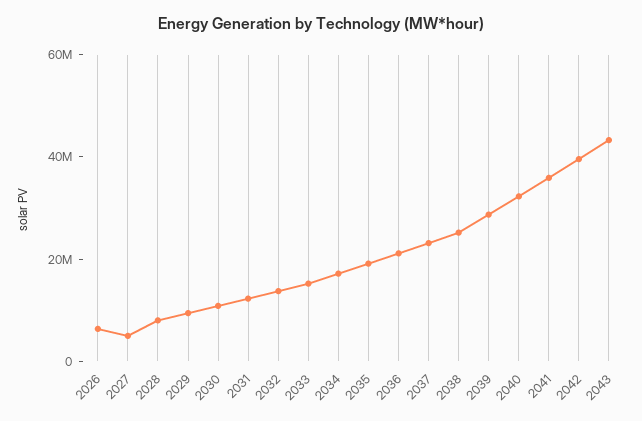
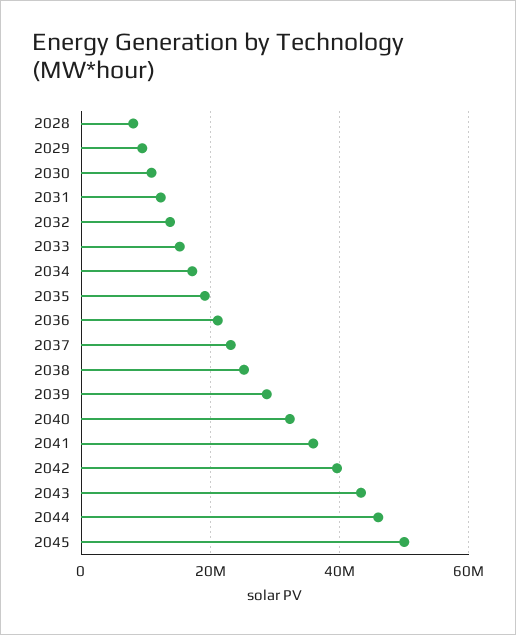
2026: 5000000 -> none
2027: 5000000 -> none
2044: none -> 46000000
2045: none -> 50000000

